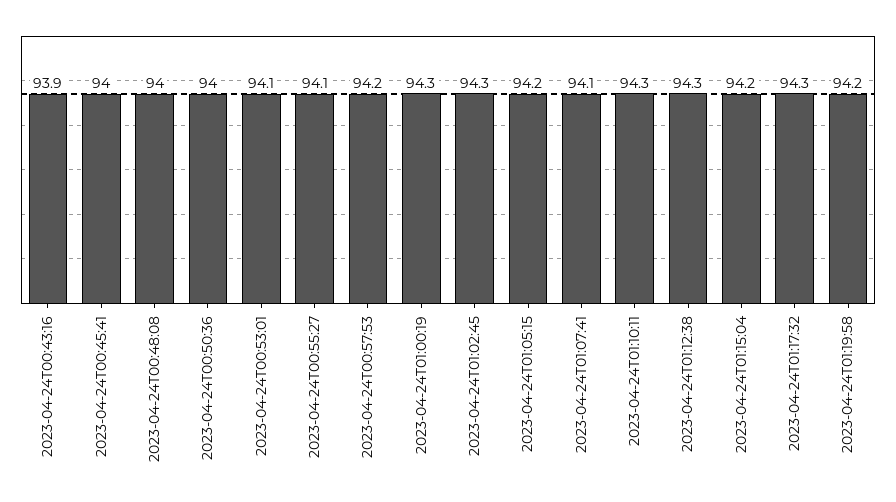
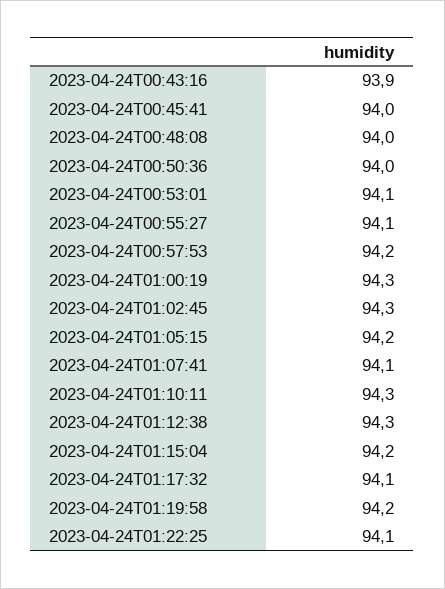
2023-04-24T01:17:32: 94.3 -> 94.1
2023-04-24T01:22:25: none -> 94.1

